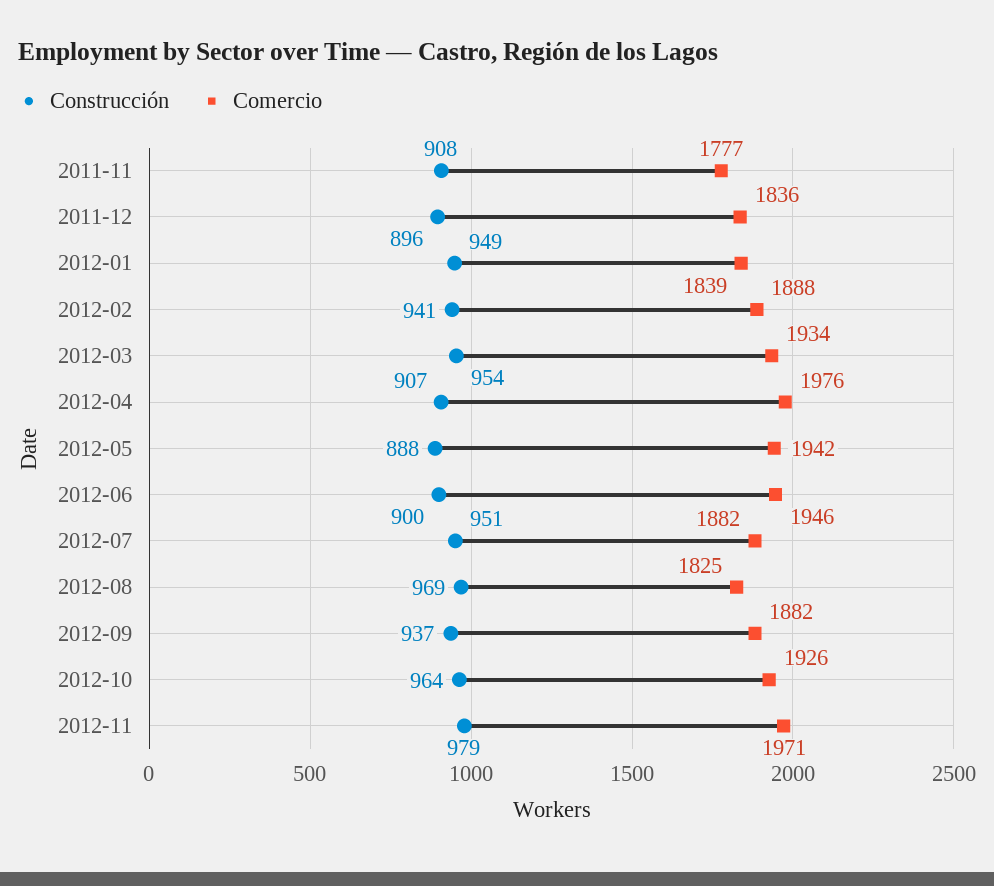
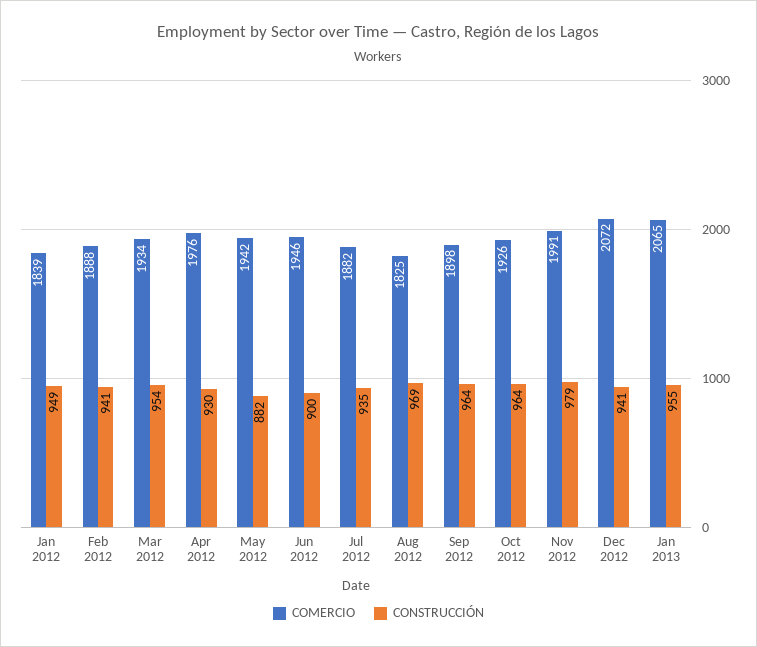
Construcción, 2011-11: 908 -> none
Comercio, 2011-11: 1777 -> none
Construcción, 2011-12: 896 -> none
Comercio, 2011-12: 1836 -> none
Construcción, 2012-04: 907 -> 930
Construcción, 2012-05: 888 -> 882
Construcción, 2012-07: 951 -> 935
Construcción, 2012-09: 937 -> 964
Comercio, 2012-09: 1882 -> 1898
Comercio, 2012-11: 1971 -> 1991
Comercio, Dec 2012: none -> 2072
Construcción, Dec 2012: none -> 941
Comercio, Jan 2013: none -> 2065
Construcción, Jan 2013: none -> 955

